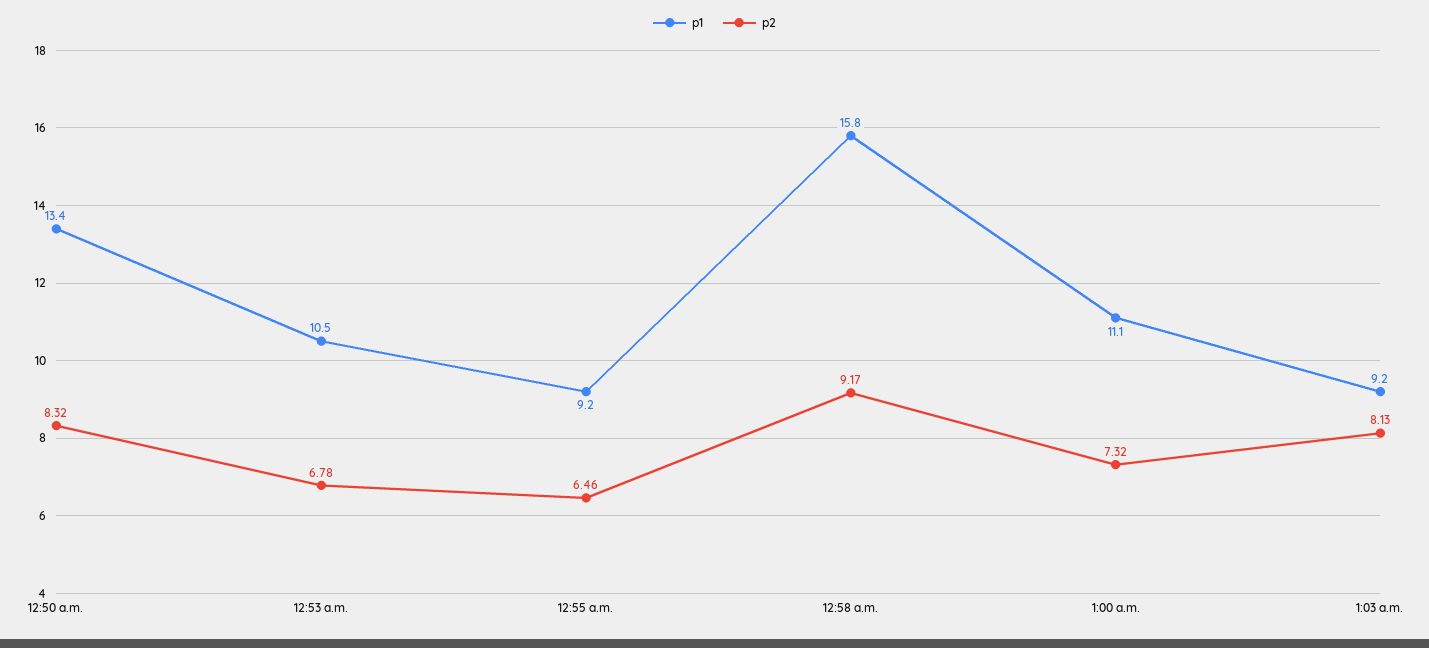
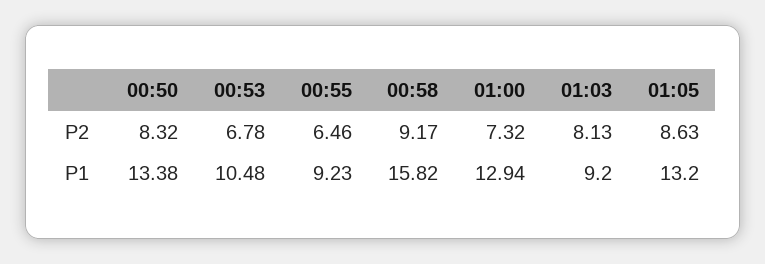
p1, 1:00 a.m.: 11.1 -> 12.94
p2, 01:05: none -> 8.63
p1, 01:05: none -> 13.2

